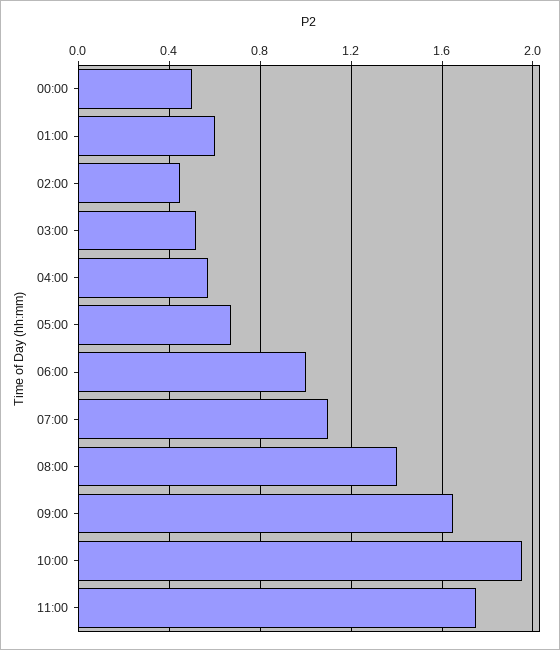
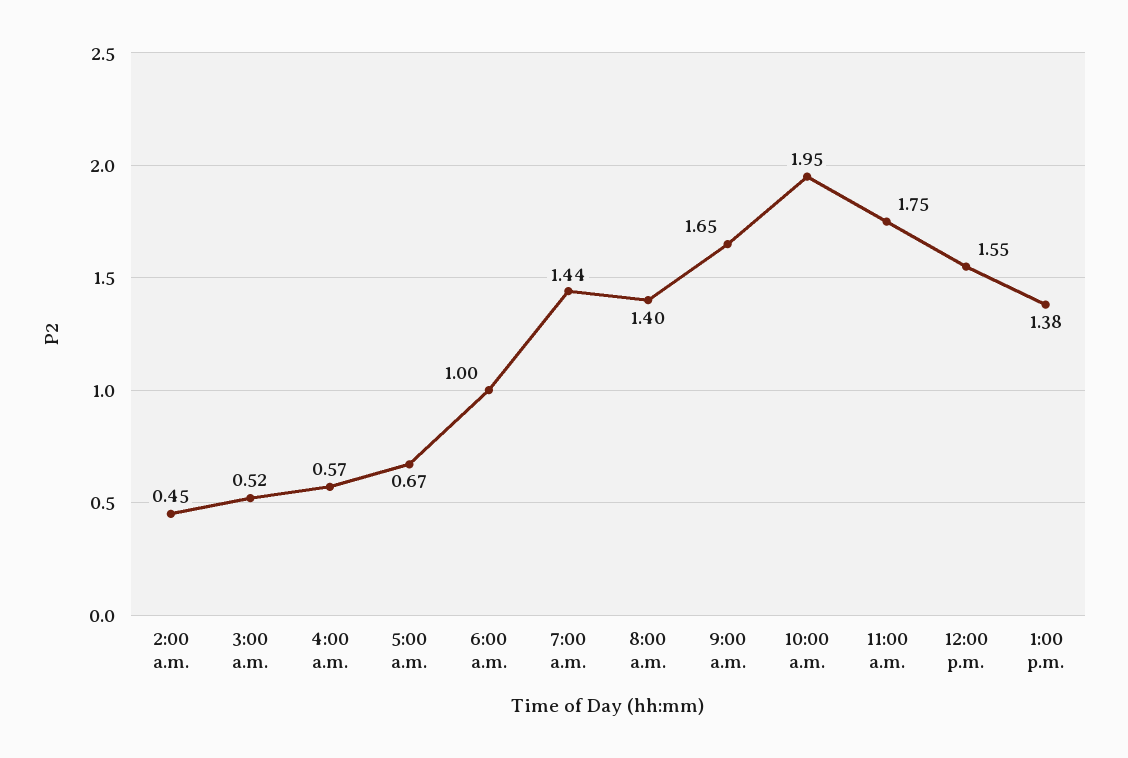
00:00: 0.5 -> none
01:00: 0.6 -> none
07:00: 1.1 -> 1.44
12:00 p.m.: none -> 1.55
1:00 p.m.: none -> 1.38

